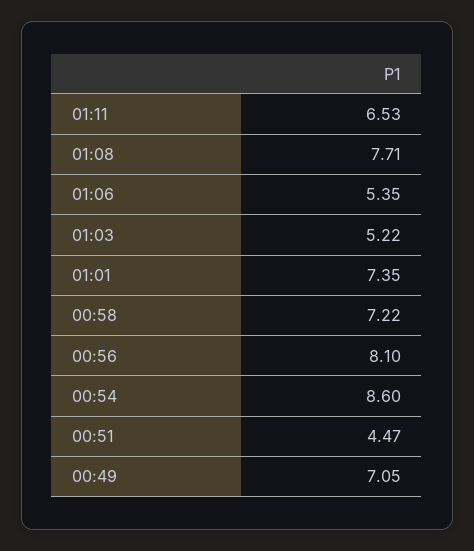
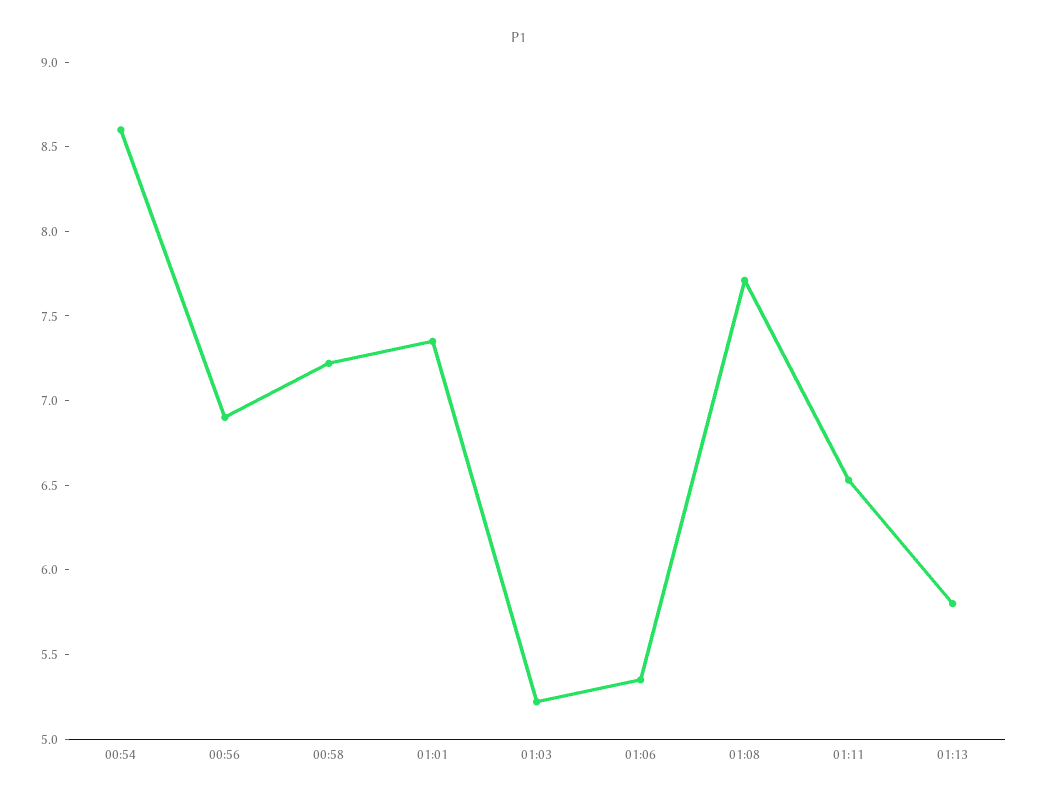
00:56: 8.1 -> 6.9
00:51: 4.47 -> none
00:49: 7.05 -> none
01:13: none -> 5.8

